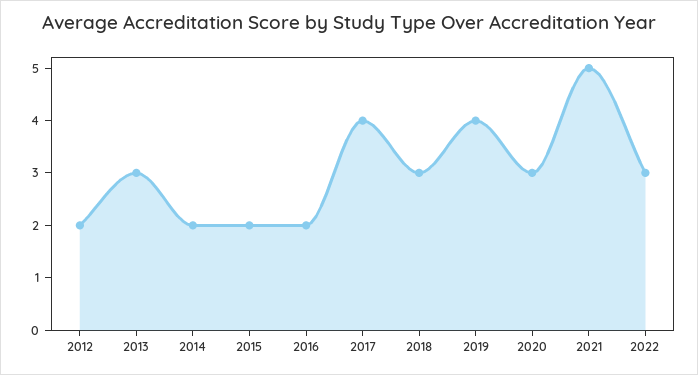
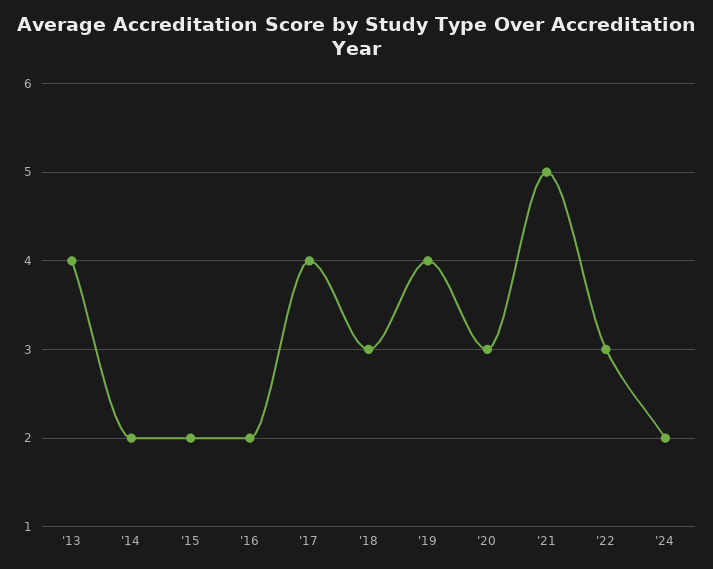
2012: 2 -> none
2013: 3 -> 4
'24: none -> 2

